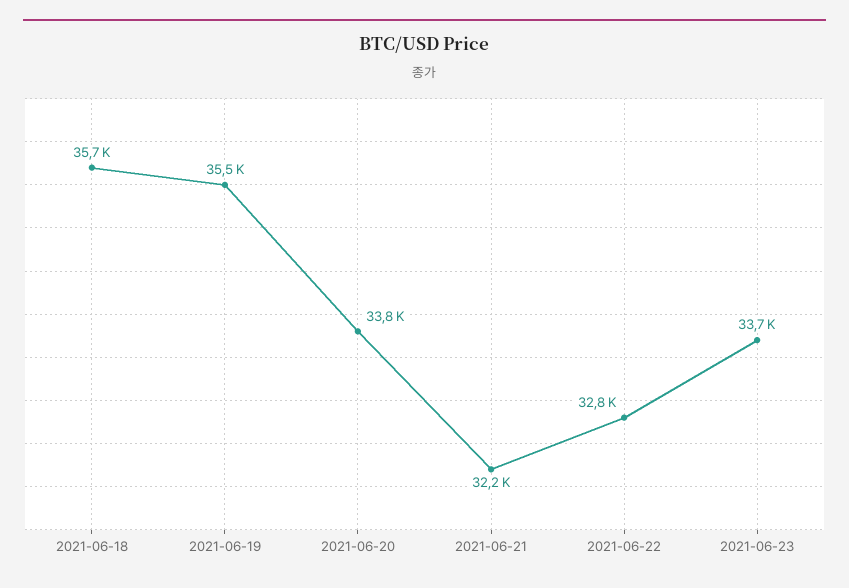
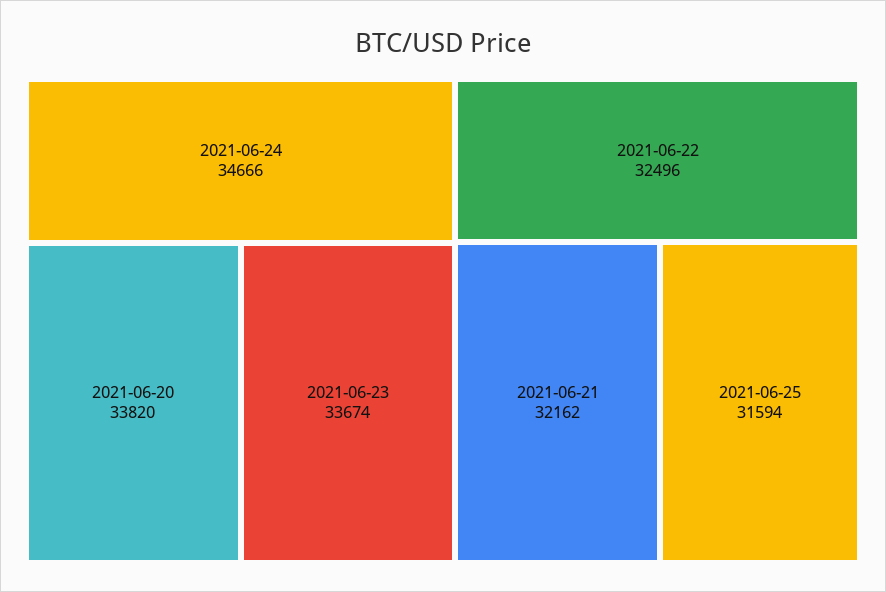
2021-06-18: 35700 -> none
2021-06-19: 35500 -> none
2021-06-22: 32800 -> 32496
2021-06-24: none -> 34666
2021-06-25: none -> 31594

